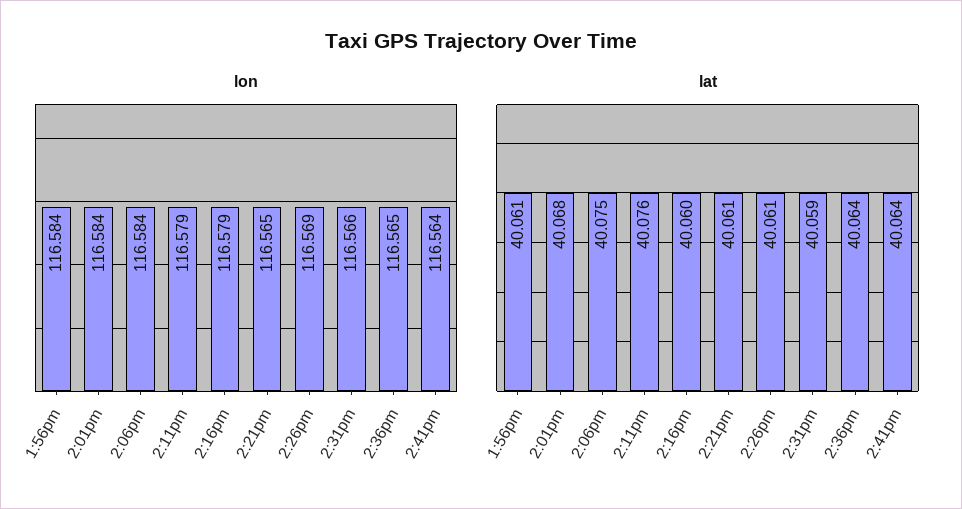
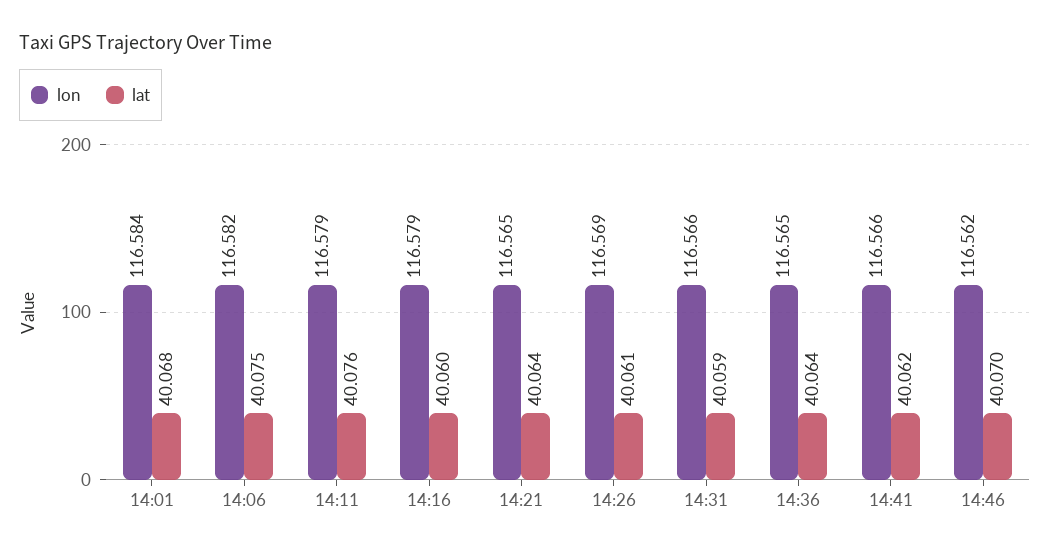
lon, 1:56pm: 116.584 -> none
lon, 2:06pm: 116.584 -> 116.582
lon, 2:41pm: 116.564 -> 116.566
lat, 1:56pm: 40.061 -> none
lat, 2:21pm: 40.061 -> 40.064
lat, 2:41pm: 40.064 -> 40.062
lon, 14:46: none -> 116.562
lat, 14:46: none -> 40.07

